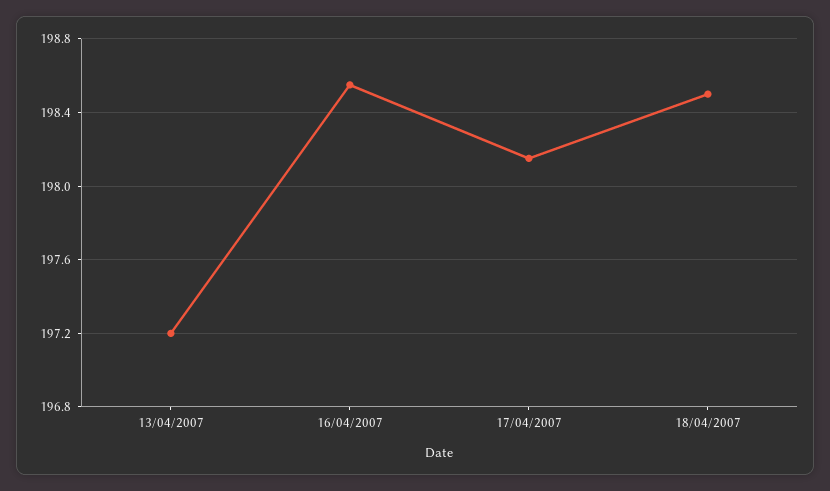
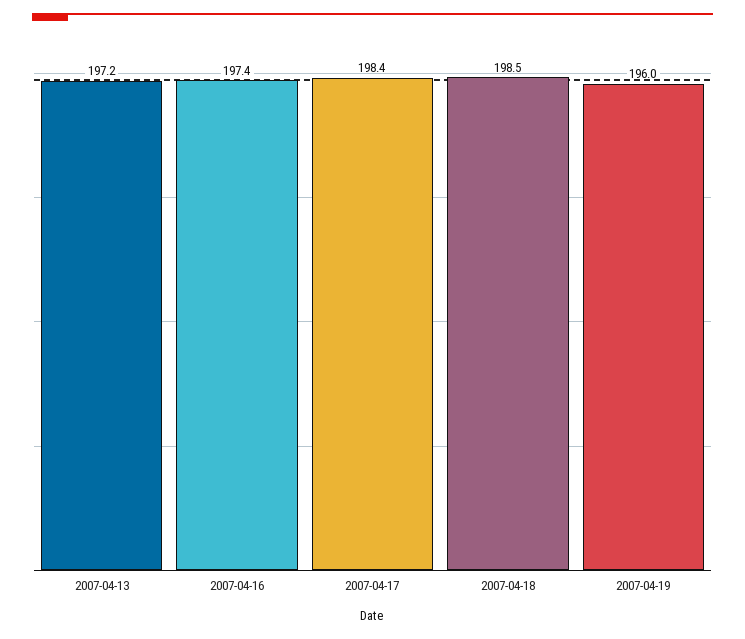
16/04/2007: 198.55 -> 197.4
17/04/2007: 198.15 -> 198.4
2007-04-19: none -> 196

